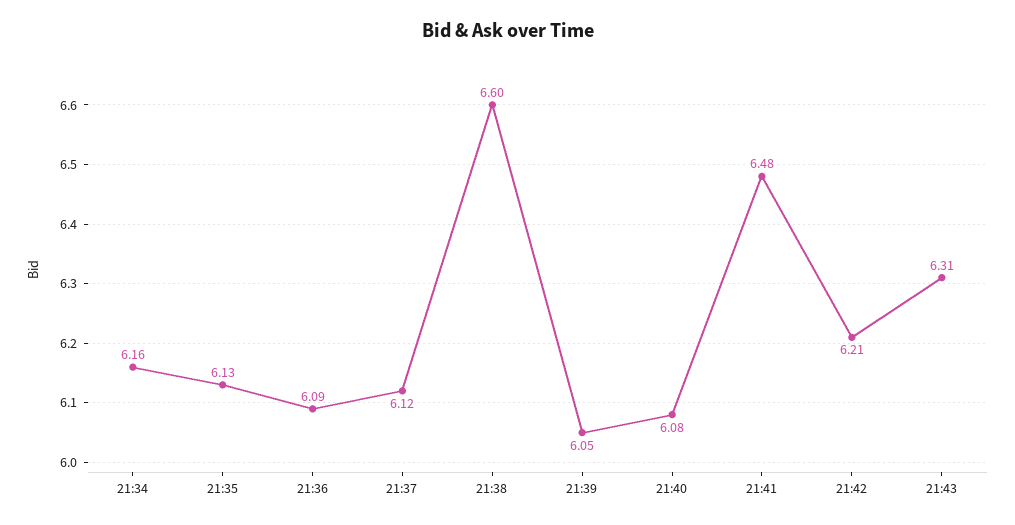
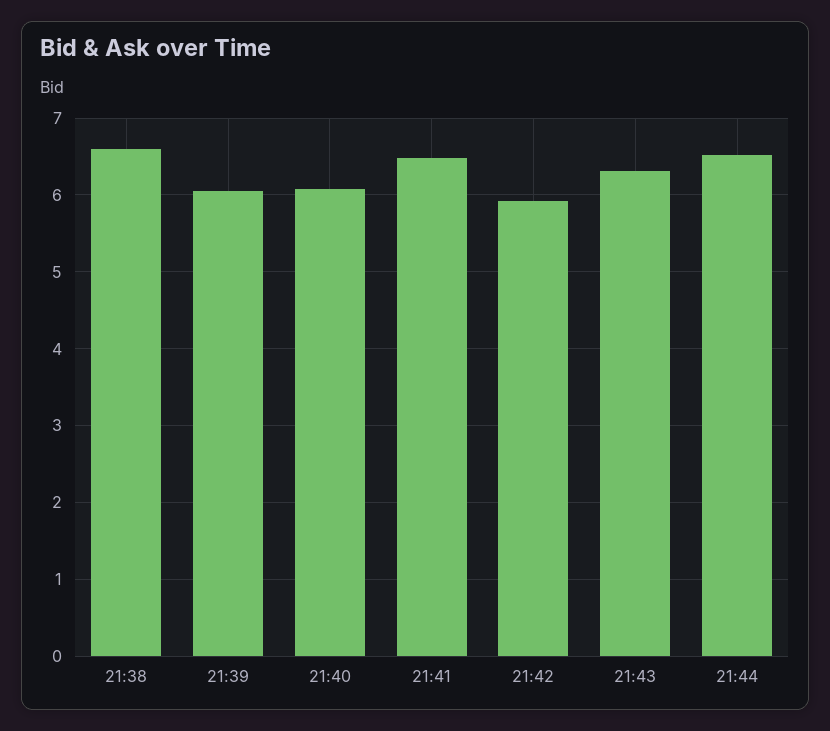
21:34: 6.16 -> none
21:35: 6.13 -> none
21:36: 6.09 -> none
21:37: 6.12 -> none
21:42: 6.21 -> 5.9
21:44: none -> 6.5

